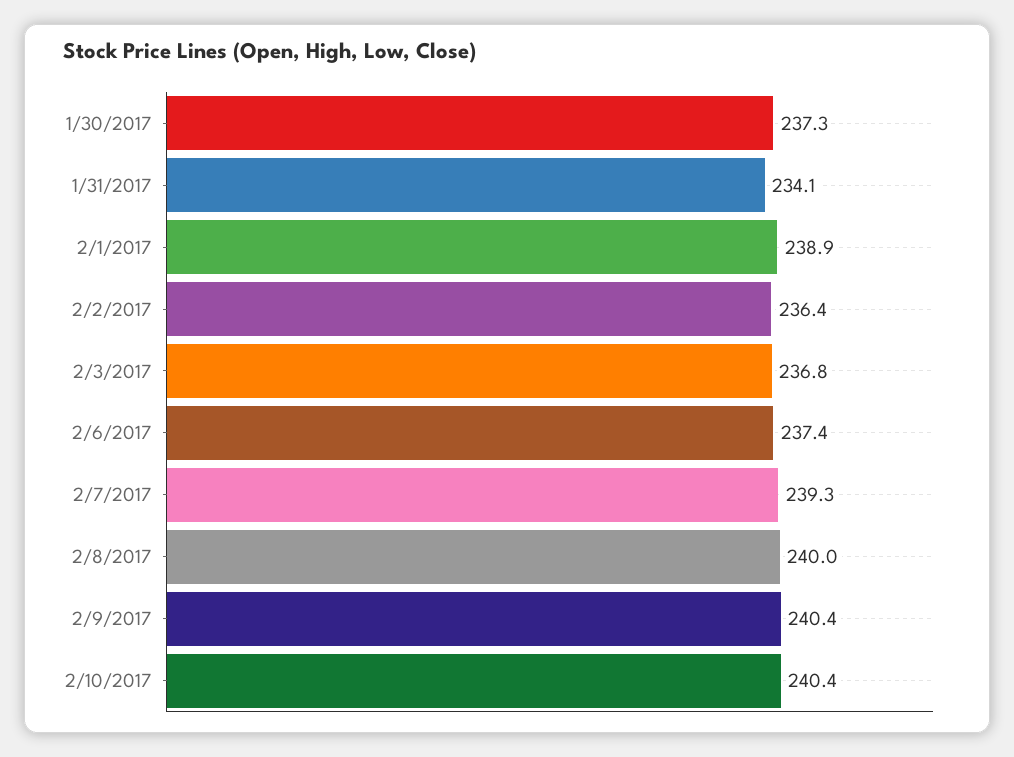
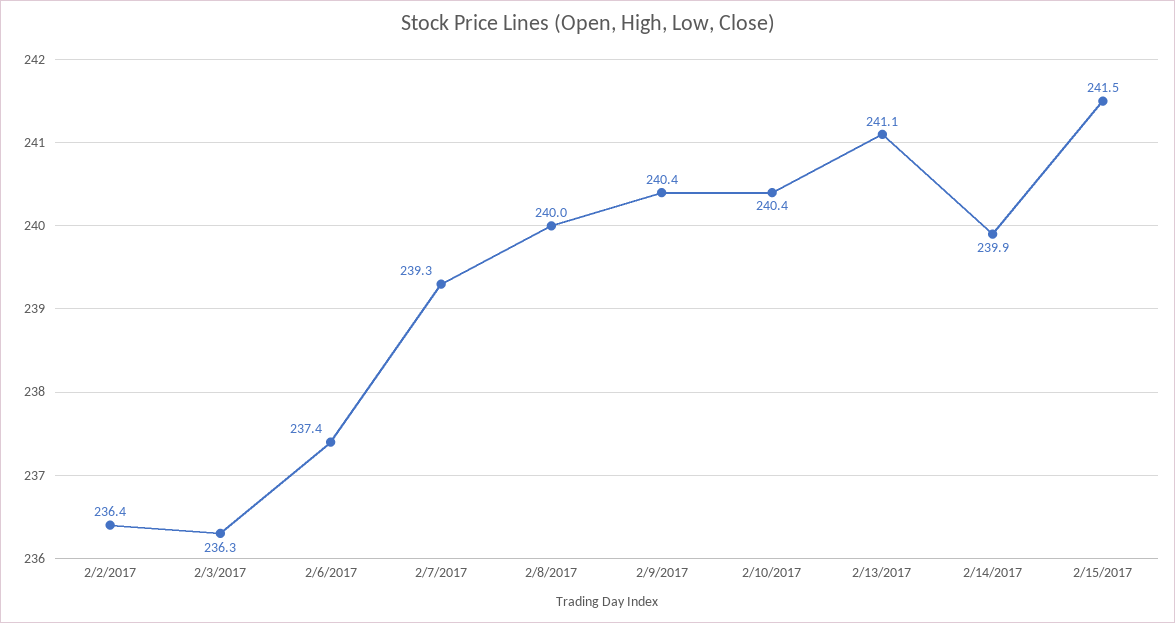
1/30/2017: 237.3 -> none
1/31/2017: 234.1 -> none
2/1/2017: 238.9 -> none
2/3/2017: 236.8 -> 236.3
2/13/2017: none -> 241.1
2/14/2017: none -> 239.9
2/15/2017: none -> 241.5

